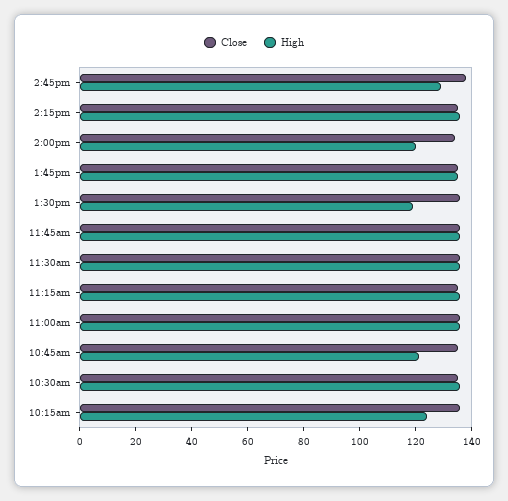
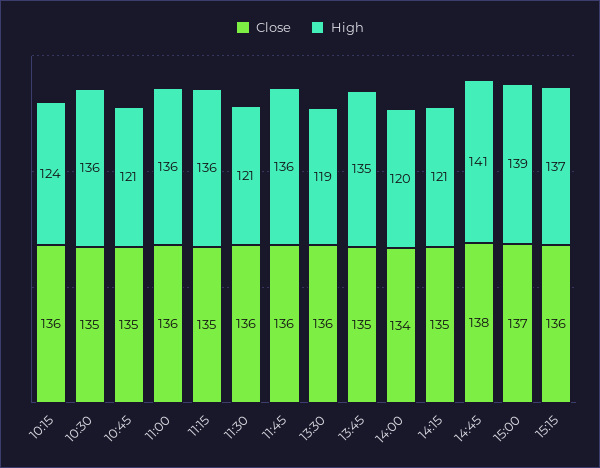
High, 2:45pm: 130 -> 141
High, 2:15pm: 135 -> 121
High, 11:30am: 135 -> 121
Close, 15:00: none -> 137
High, 15:00: none -> 139
Close, 15:15: none -> 136
High, 15:15: none -> 137

